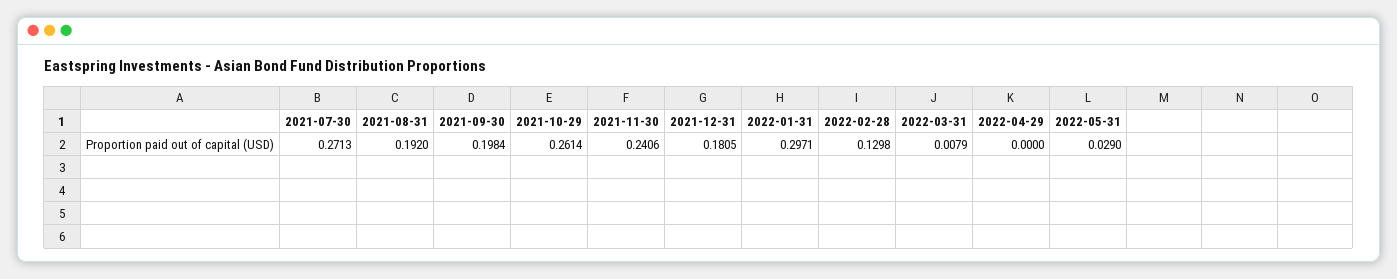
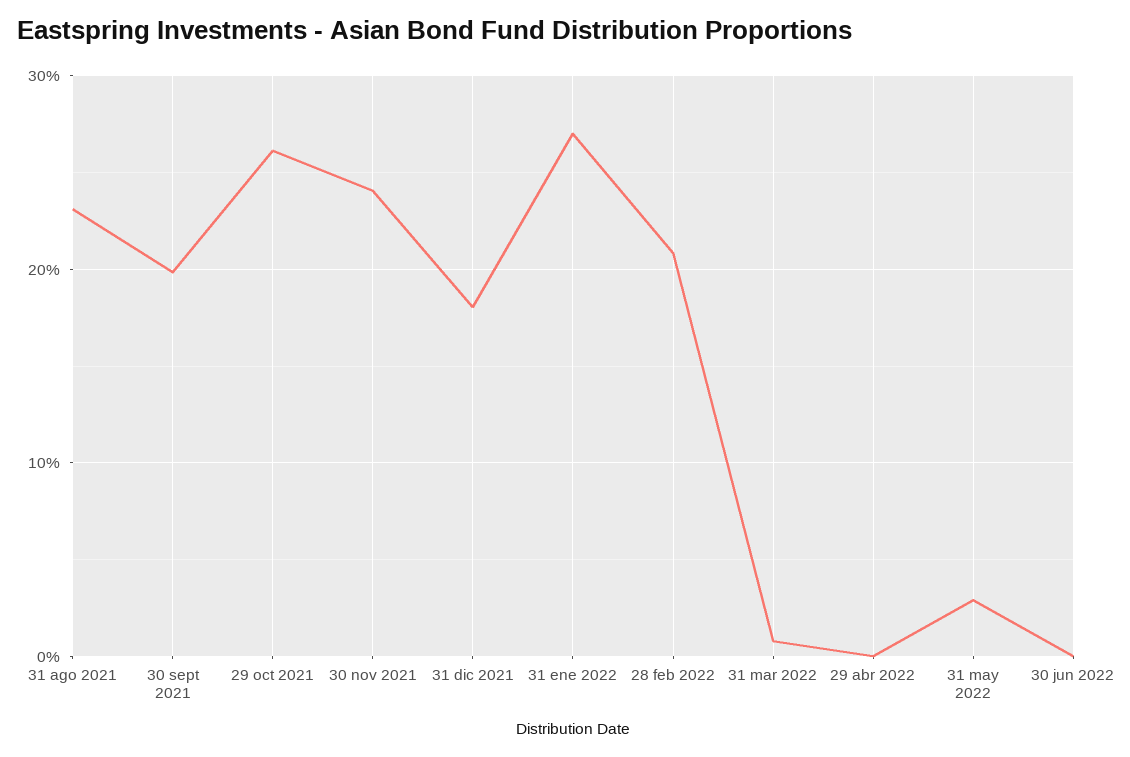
2021-07-30: 0.2713 -> none
2021-08-31: 0.192 -> 0.23
2022-01-31: 0.2971 -> 0.27
2022-02-28: 0.1298 -> 0.21
30 jun 2022: none -> 0

